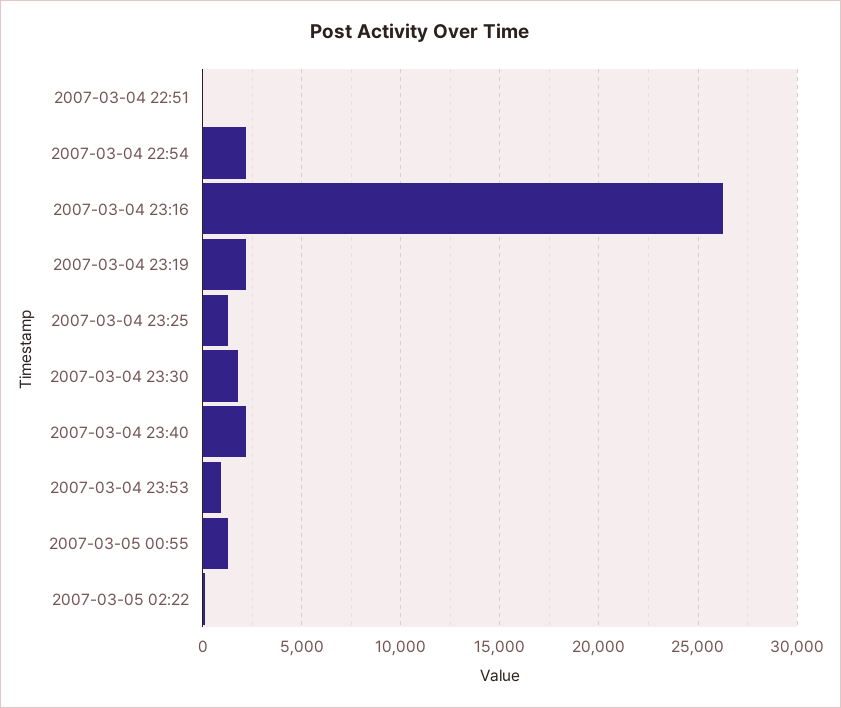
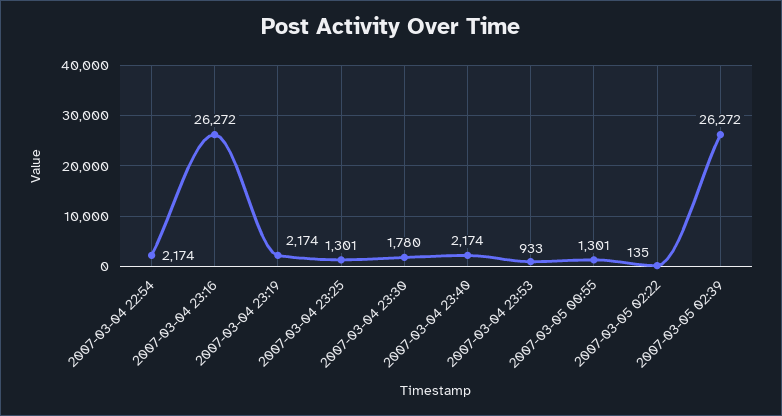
2007-03-04 22:51: 0 -> none
2007-03-05 02:39: none -> 26272

